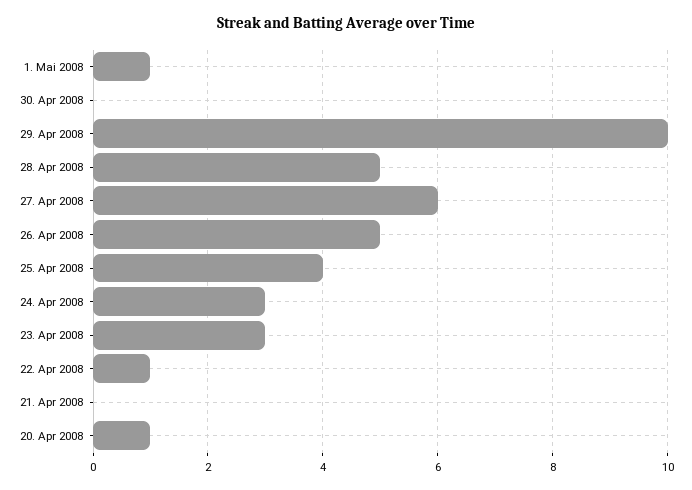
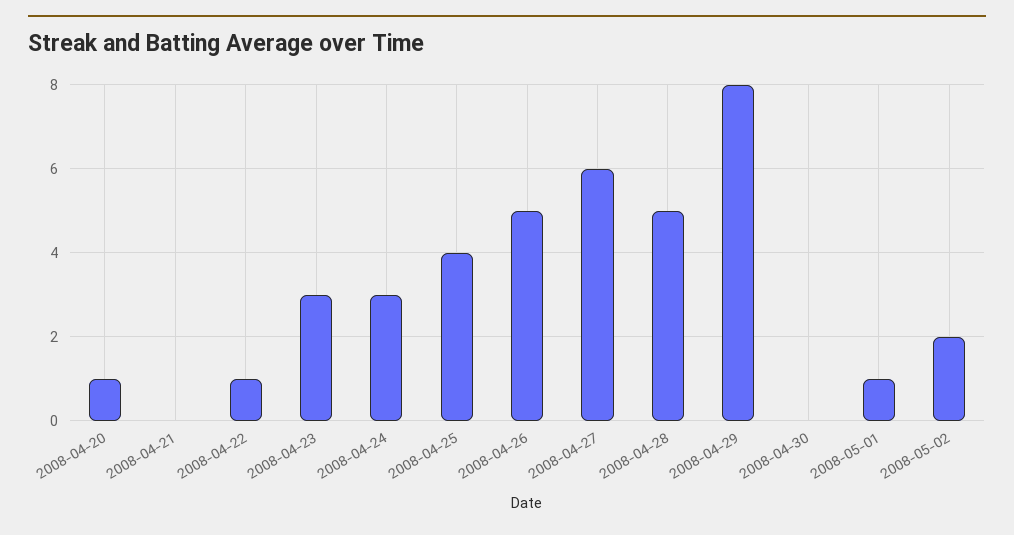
29. Apr 2008: 10 -> 8
2008-05-02: none -> 2

